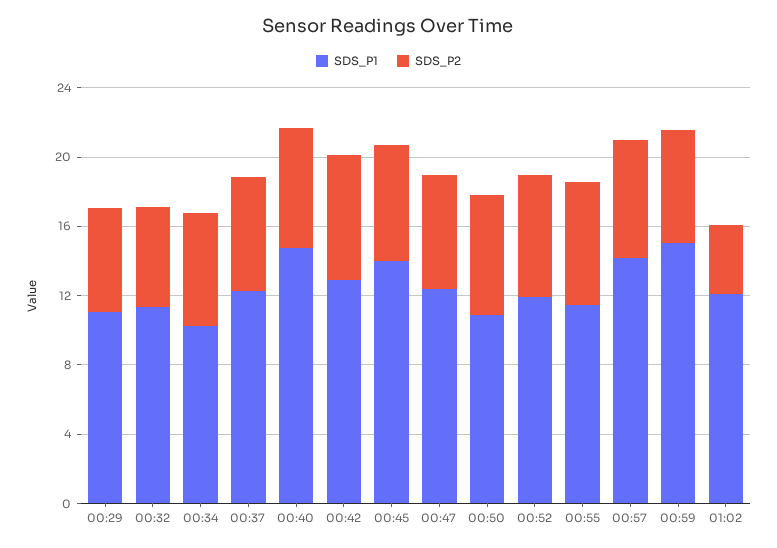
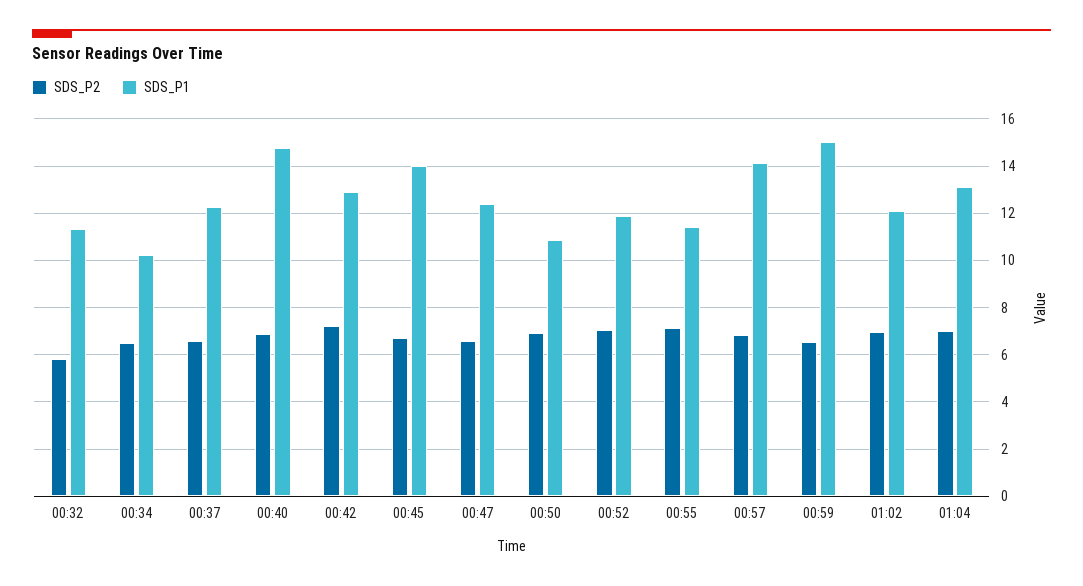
SDS_P1, 00:29: 11 -> none
SDS_P2, 00:29: 6 -> none
SDS_P2, 01:02: 4 -> 7
SDS_P2, 01:04: none -> 7
SDS_P1, 01:04: none -> 13

